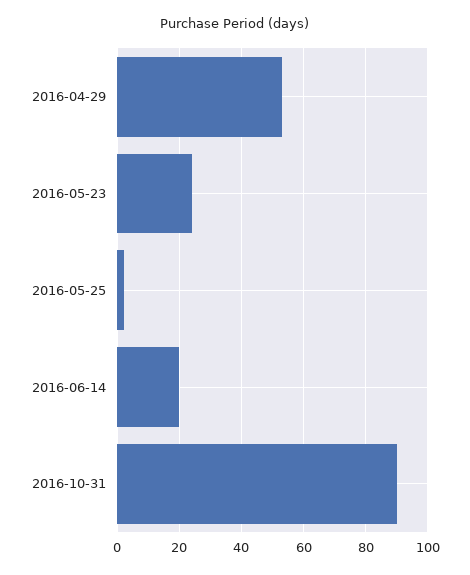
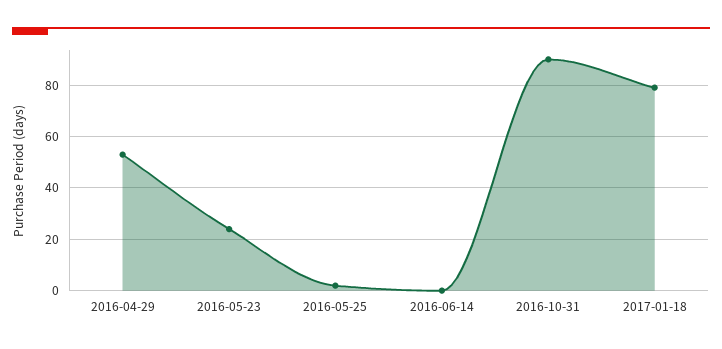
2016-06-14: 20 -> 0
2017-01-18: none -> 80

